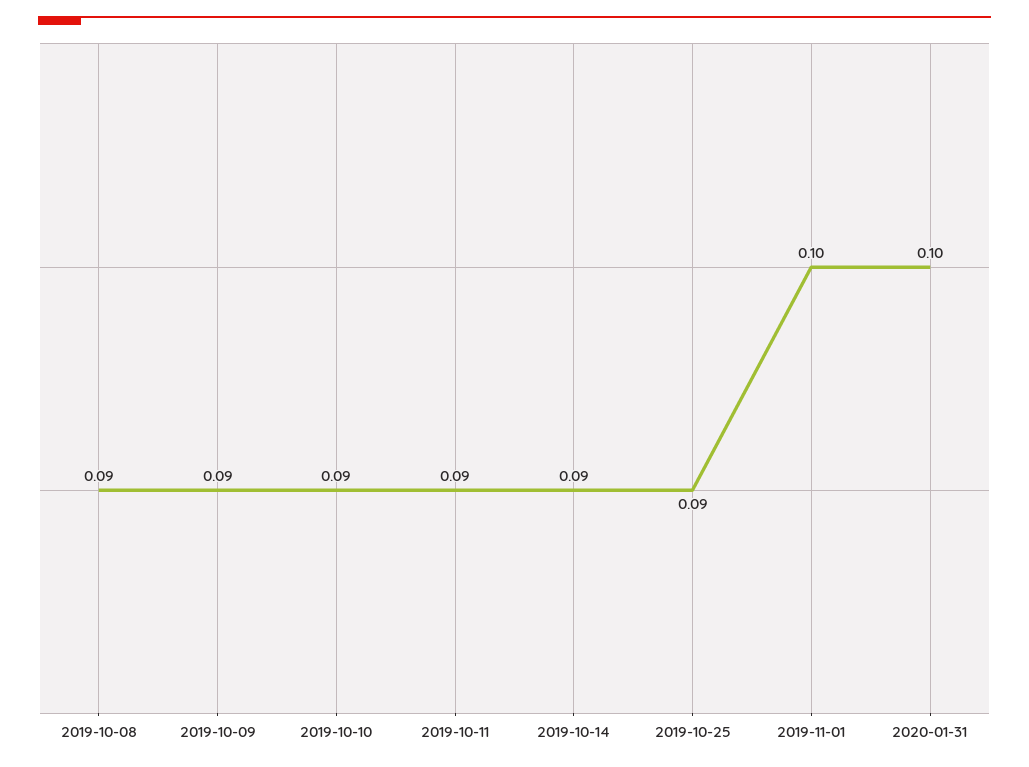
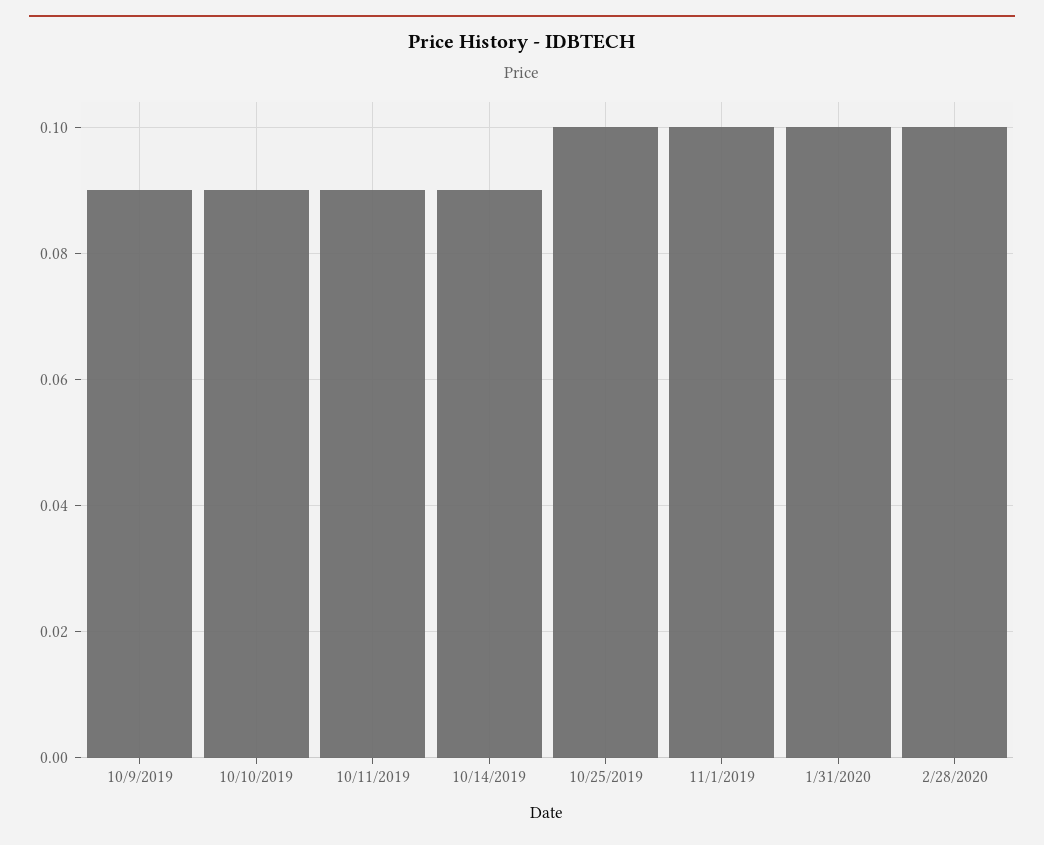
2019-10-08: 0.09 -> none
2019-10-25: 0.09 -> 0.1
2/28/2020: none -> 0.1

